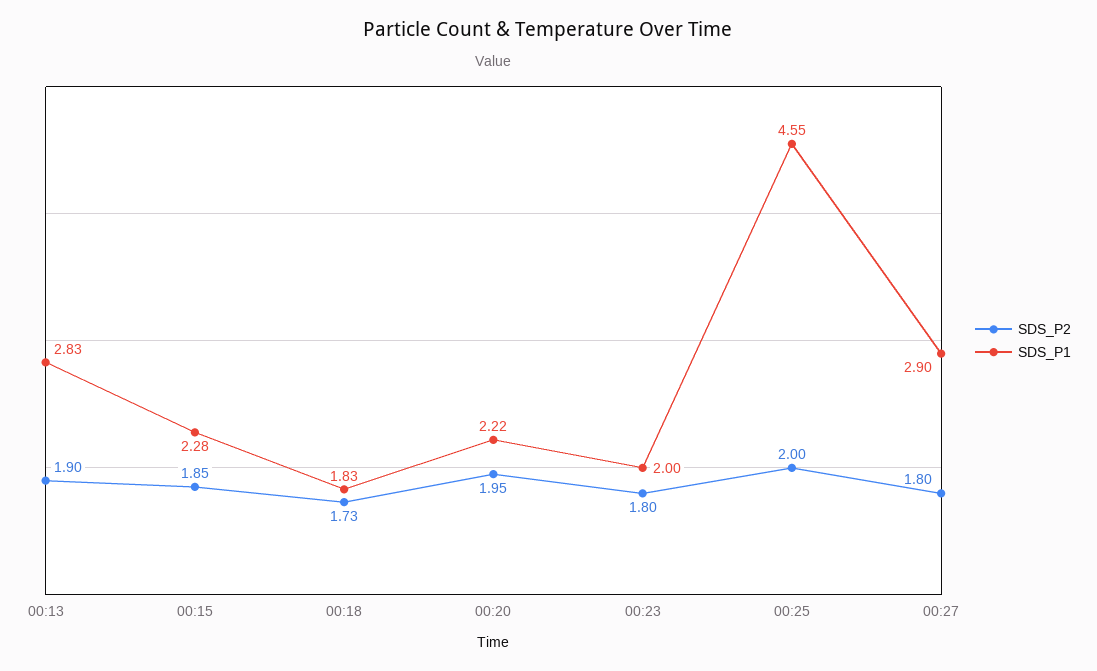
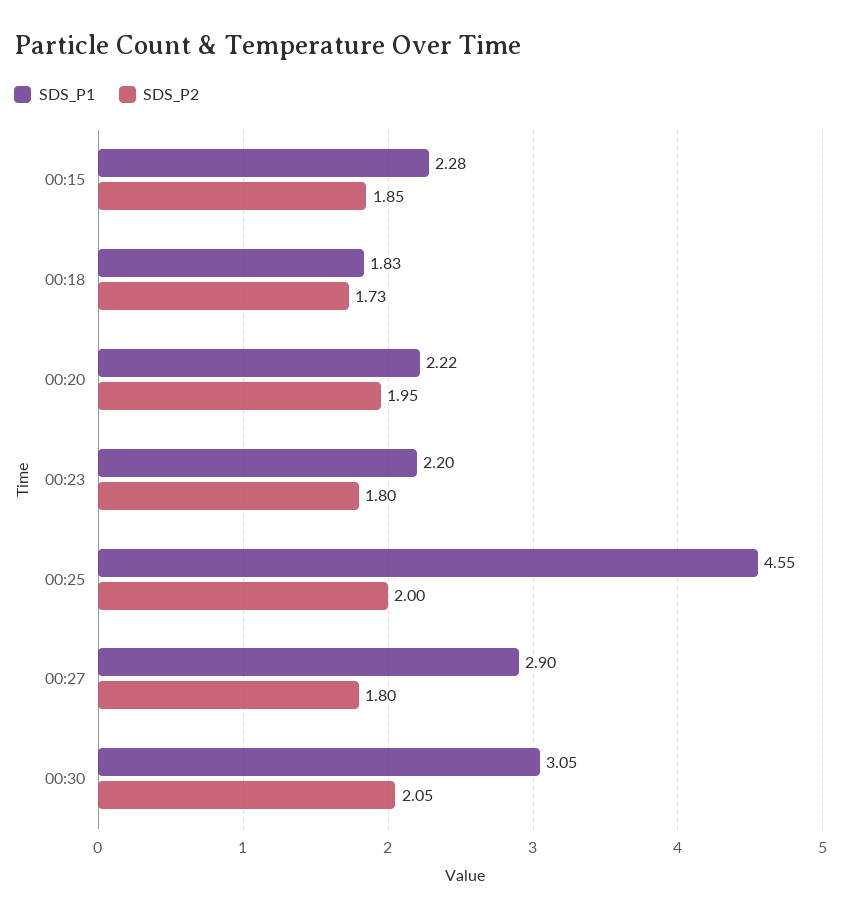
SDS_P2, 00:13: 1.9 -> none
SDS_P1, 00:13: 2.83 -> none
SDS_P1, 00:23: 2 -> 2.2
SDS_P1, 00:30: none -> 3.05
SDS_P2, 00:30: none -> 2.05

